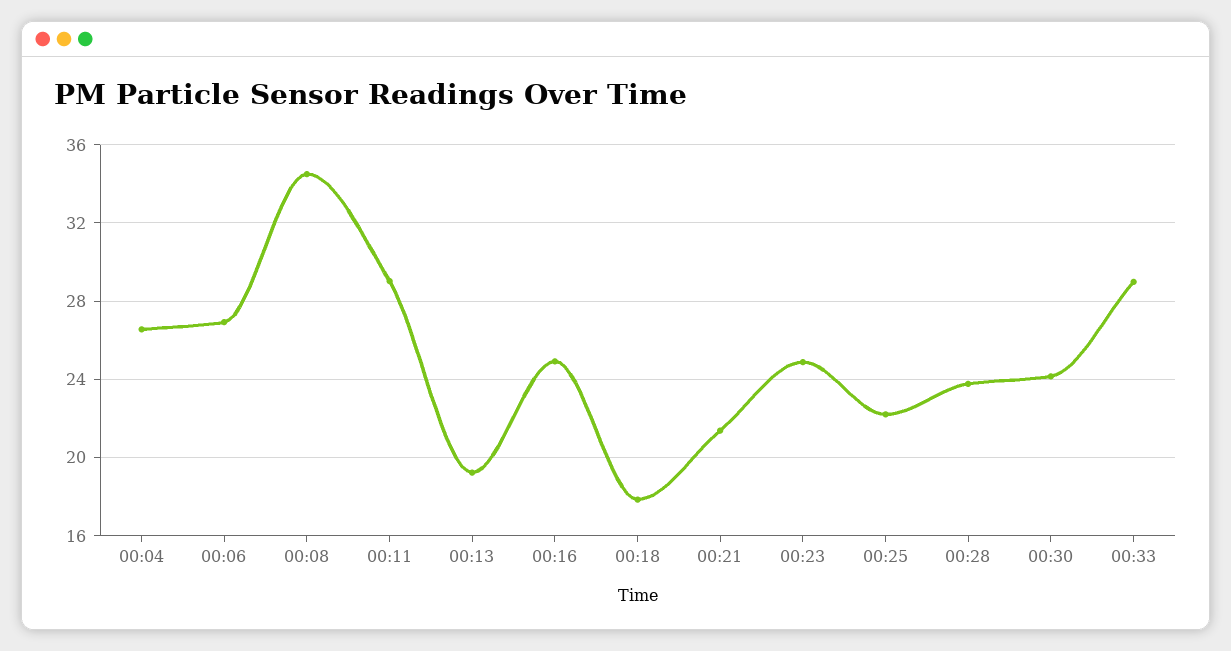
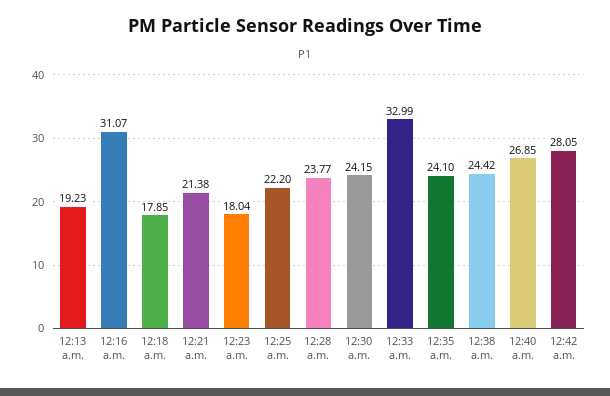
00:04: 26.5 -> none
00:06: 27 -> none
00:08: 34.5 -> none
00:11: 29 -> none
00:16: 25 -> 31.07
00:23: 25 -> 18.04
00:33: 29 -> 32.99
12:35 a.m.: none -> 24.1
12:38 a.m.: none -> 24.42
12:40 a.m.: none -> 26.85
12:42 a.m.: none -> 28.05

